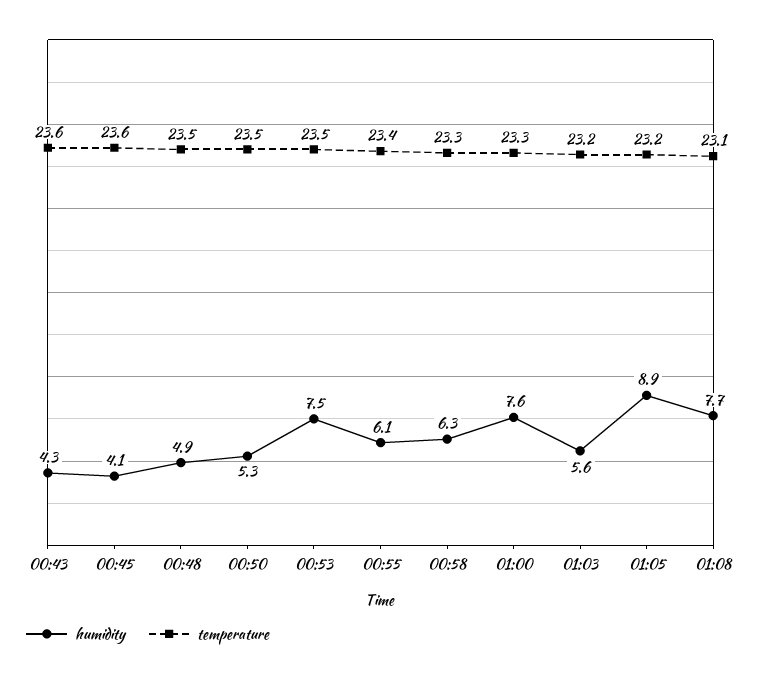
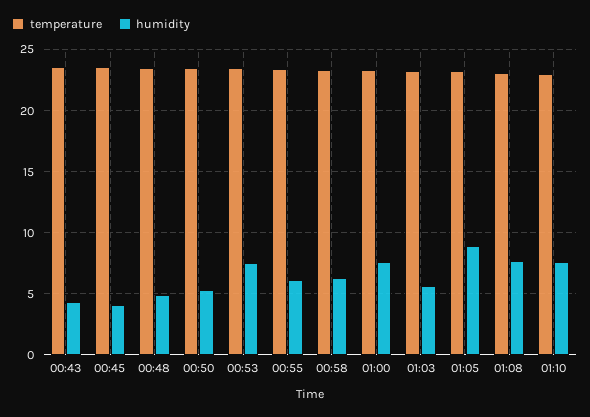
temperature, 01:10: none -> 23
humidity, 01:10: none -> 7.5

